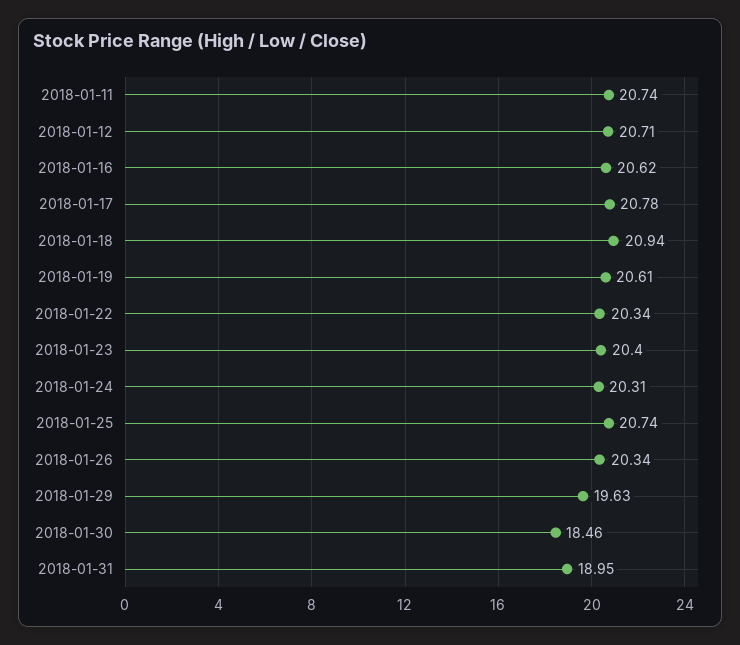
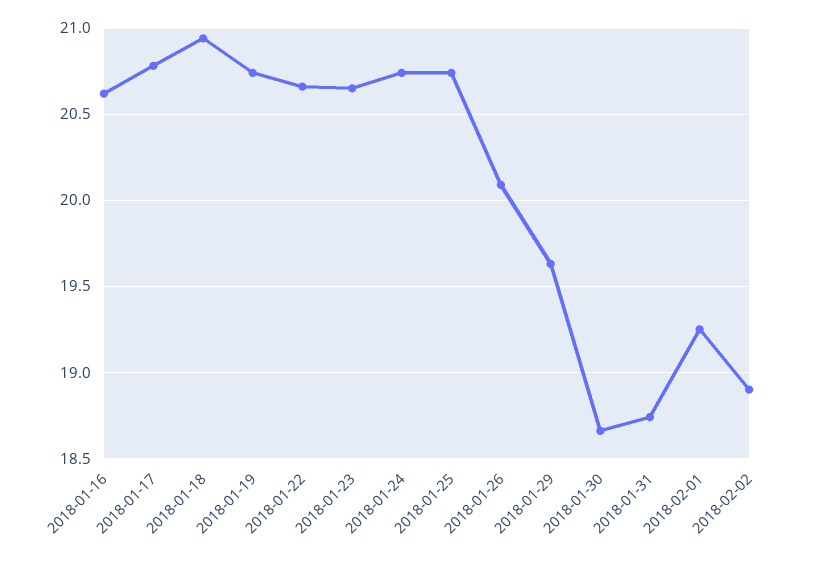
2018-01-11: 20.74 -> none
2018-01-12: 20.71 -> none
2018-01-19: 20.61 -> 20.75
2018-01-22: 20.34 -> 20.65
2018-01-23: 20.4 -> 20.65
2018-01-24: 20.31 -> 20.75
2018-01-26: 20.34 -> 20.1
2018-01-30: 18.46 -> 18.65
2018-01-31: 18.95 -> 18.75
2018-02-01: none -> 19.25
2018-02-02: none -> 18.9

